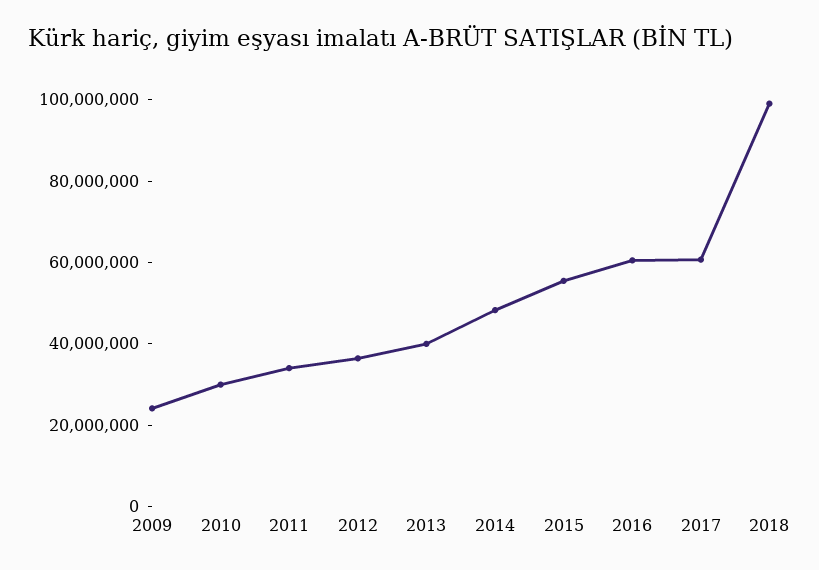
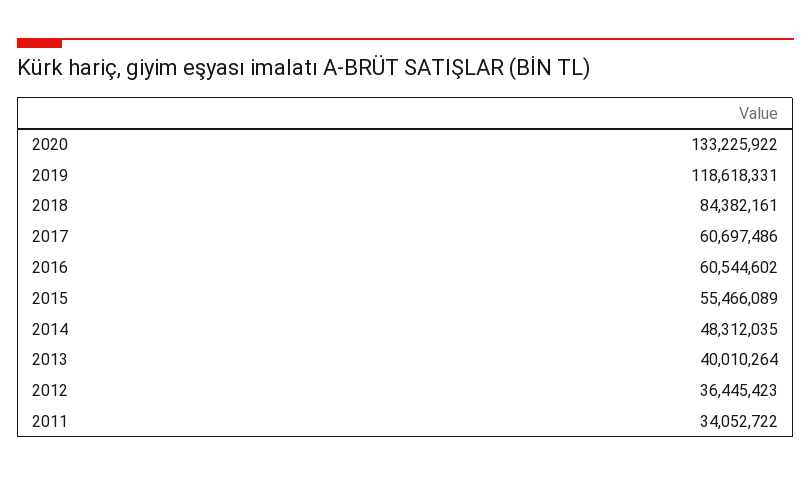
2009: 25000000 -> none
2010: 30000000 -> none
2018: 100000000 -> 84382161
2020: none -> 133225922
2019: none -> 118618331

